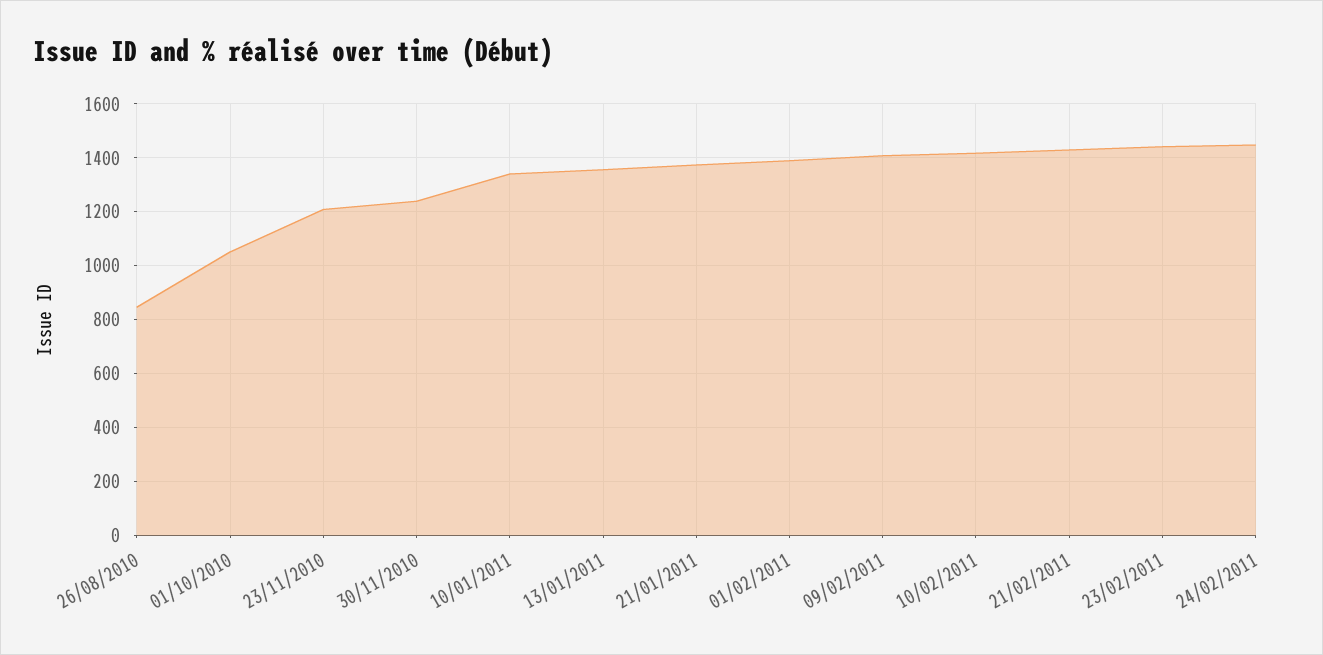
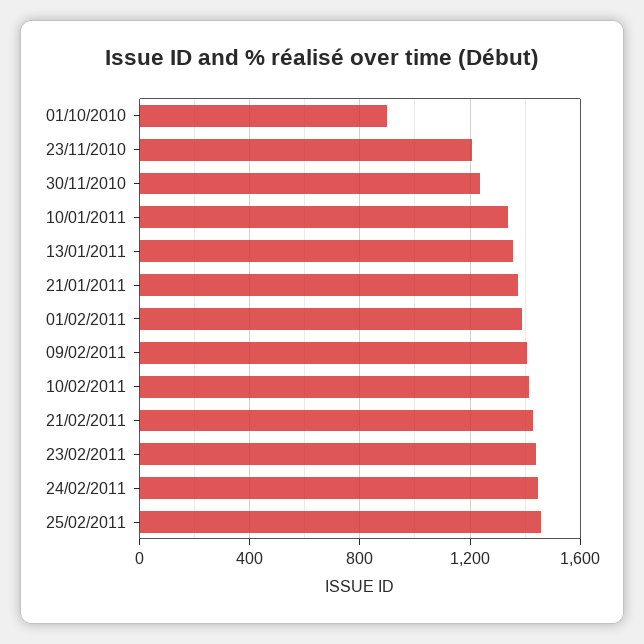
26/08/2010: 850 -> none
01/10/2010: 1050 -> 900
25/02/2011: none -> 1450

